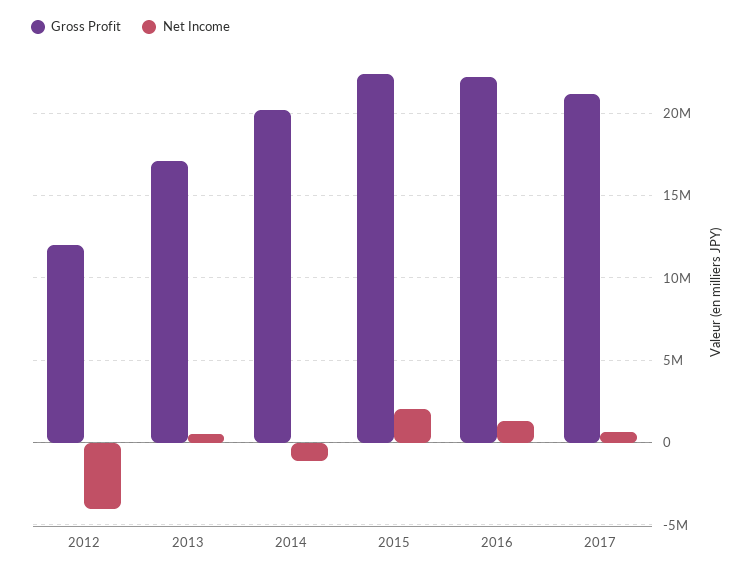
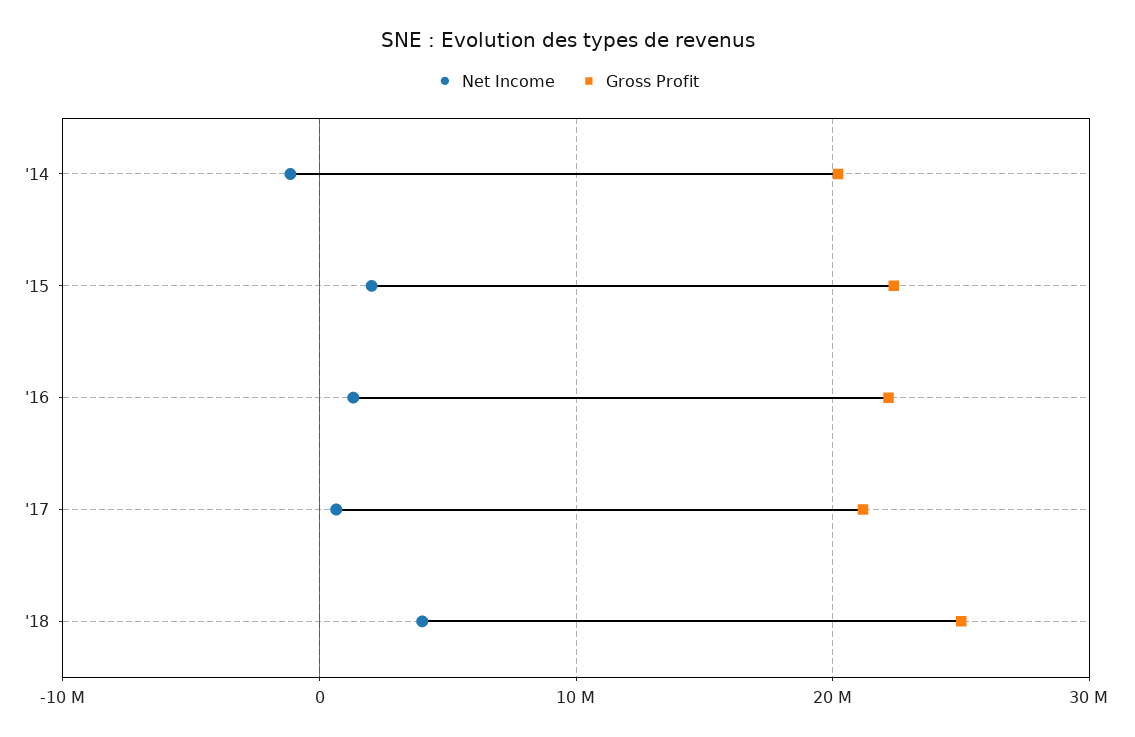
Gross Profit, 2012: 12000000 -> none
Net Income, 2012: -4000000 -> none
Gross Profit, 2013: 17000000 -> none
Net Income, 2013: 500000 -> none
Net Income, '18: none -> 4000000
Gross Profit, '18: none -> 25000000

